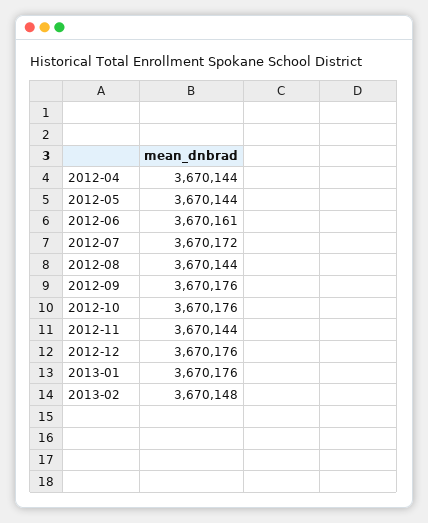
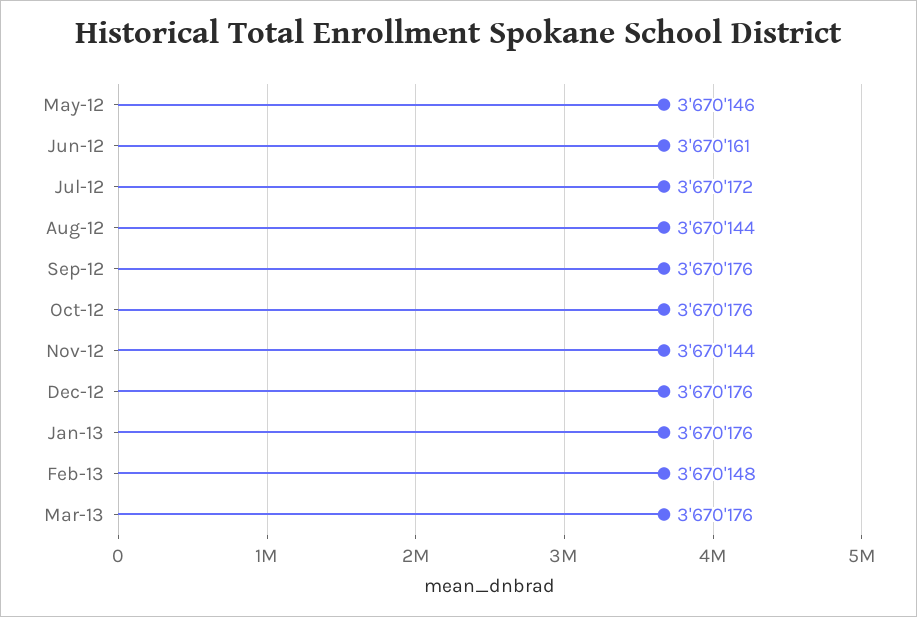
2012-04: 3670144 -> none
2012-05: 3670144 -> 3670146
Mar-13: none -> 3670176

